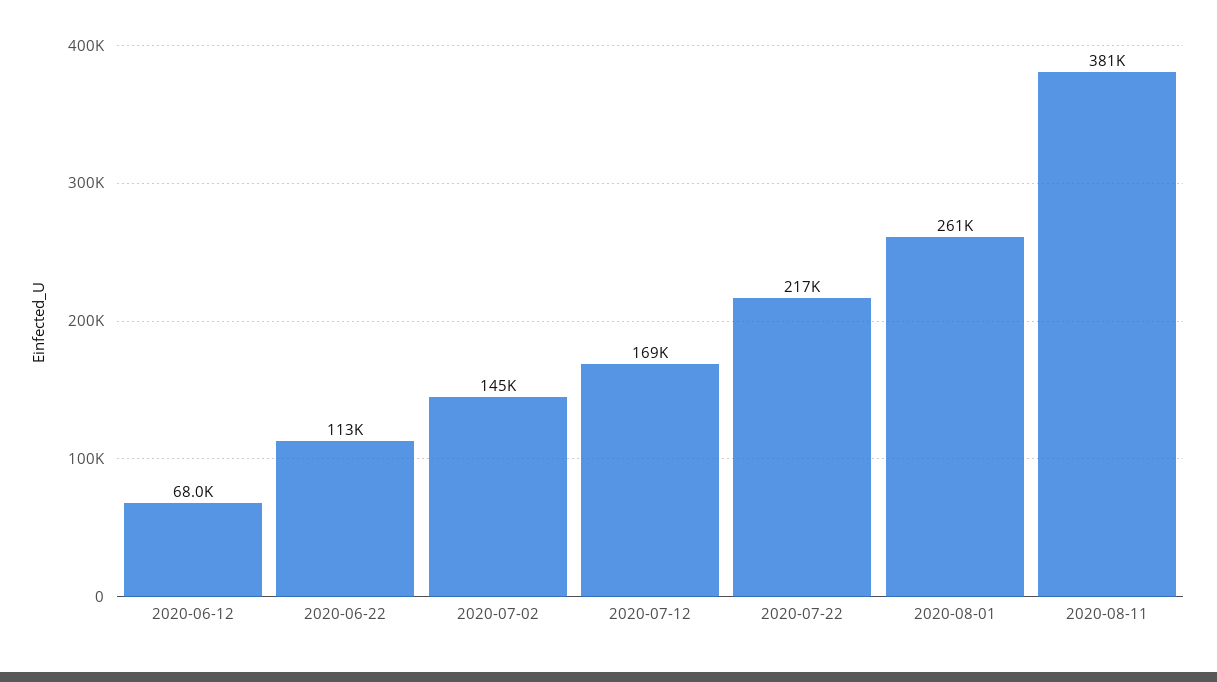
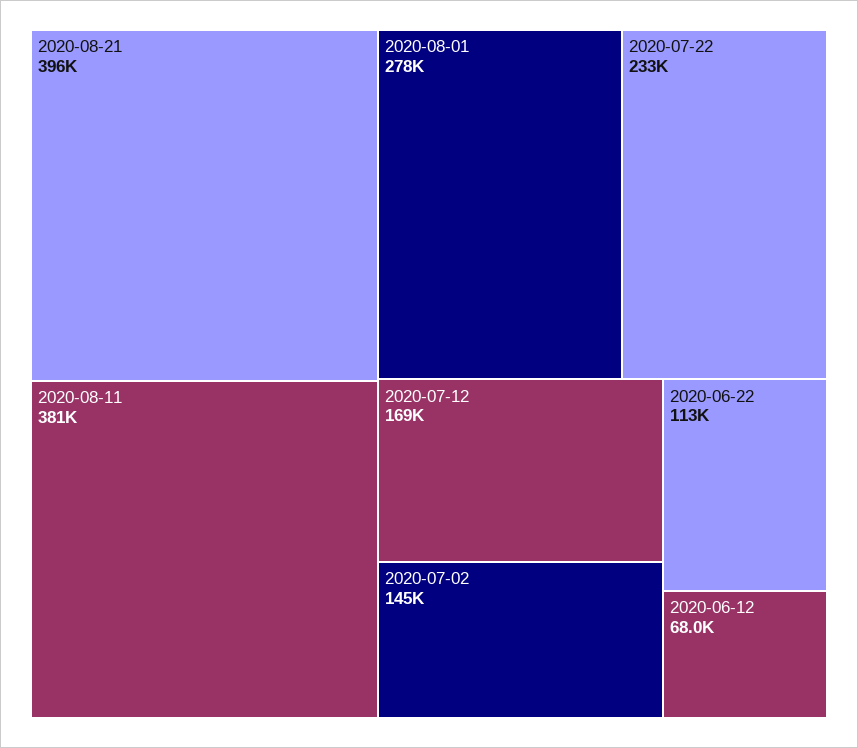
2020-07-22: 217000 -> 233000
2020-08-01: 261000 -> 278000
2020-08-21: none -> 396000

